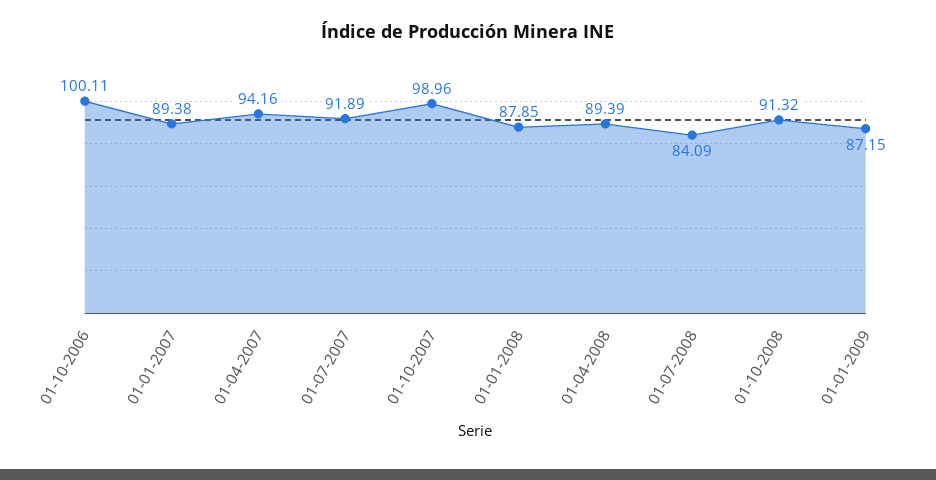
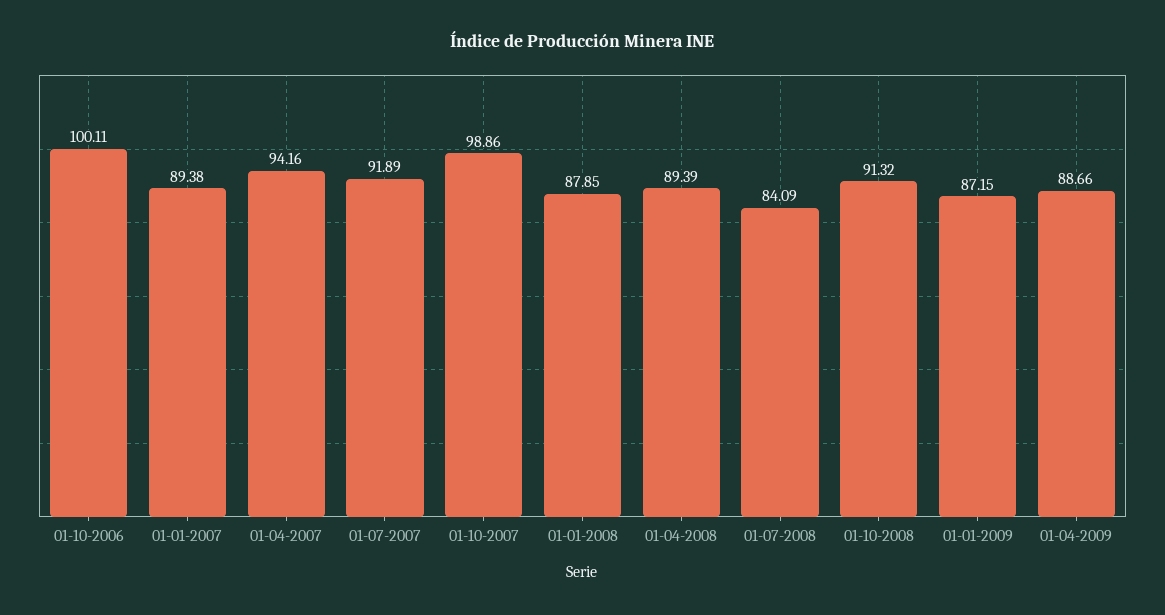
01-10-2007: 98.96 -> 98.86
01-04-2009: none -> 88.66

